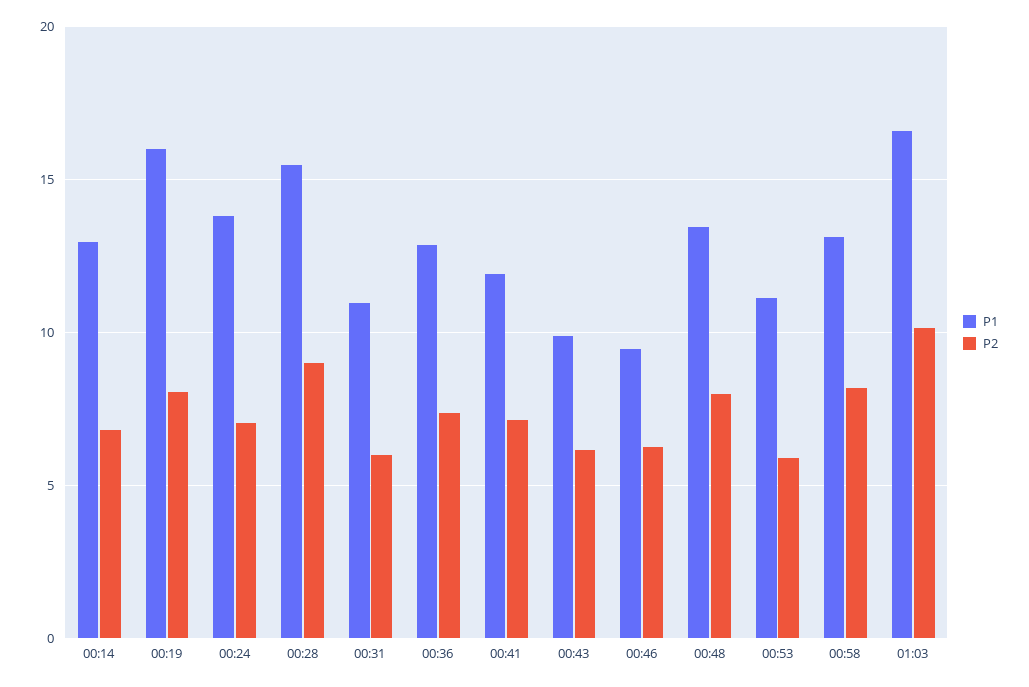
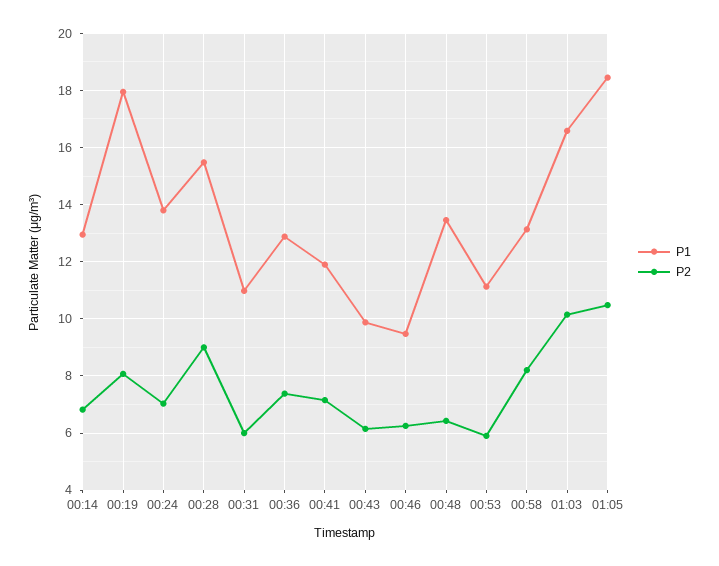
P1, 00:19: 16 -> 18
P2, 00:48: 8 -> 6.5
P1, 01:05: none -> 18.5
P2, 01:05: none -> 10.5

